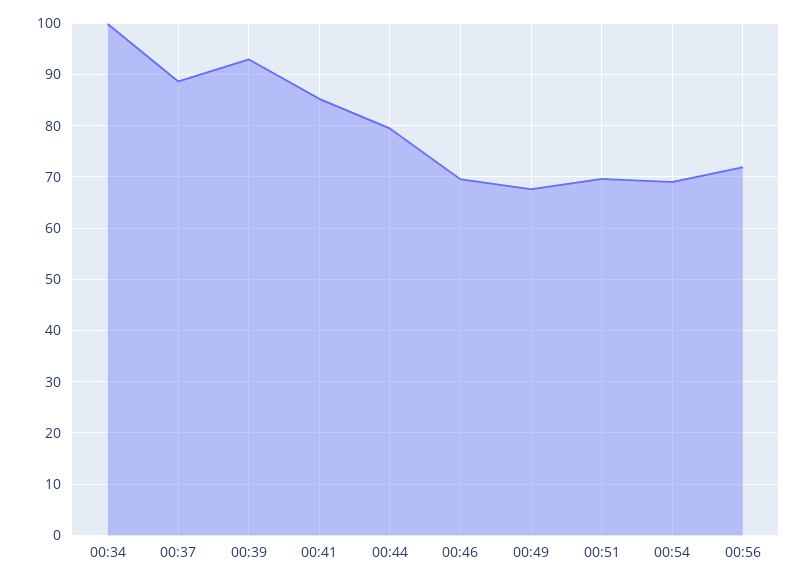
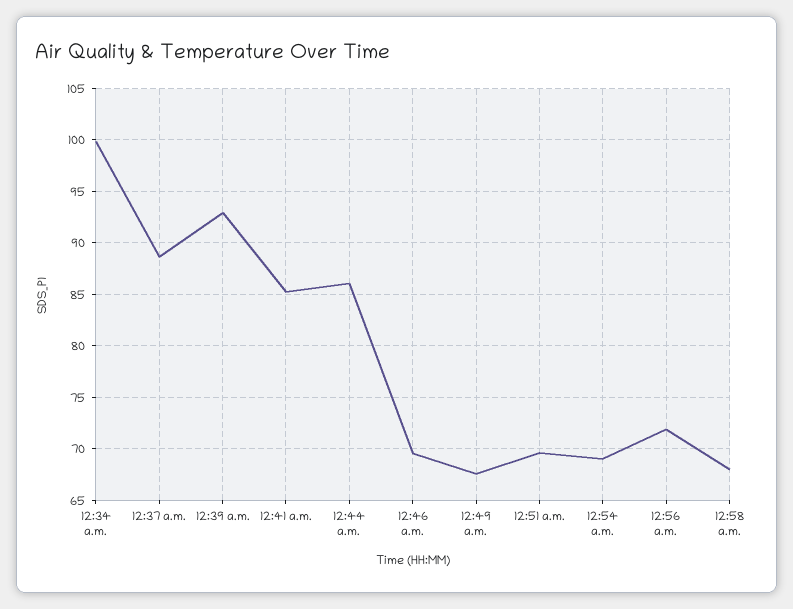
00:44: 80 -> 86
12:58 a.m.: none -> 68

